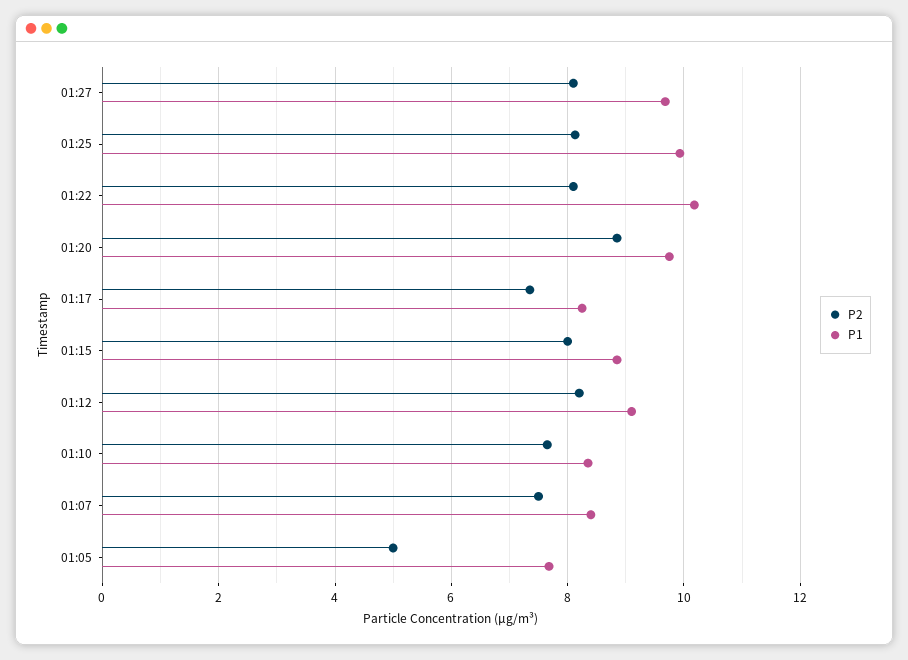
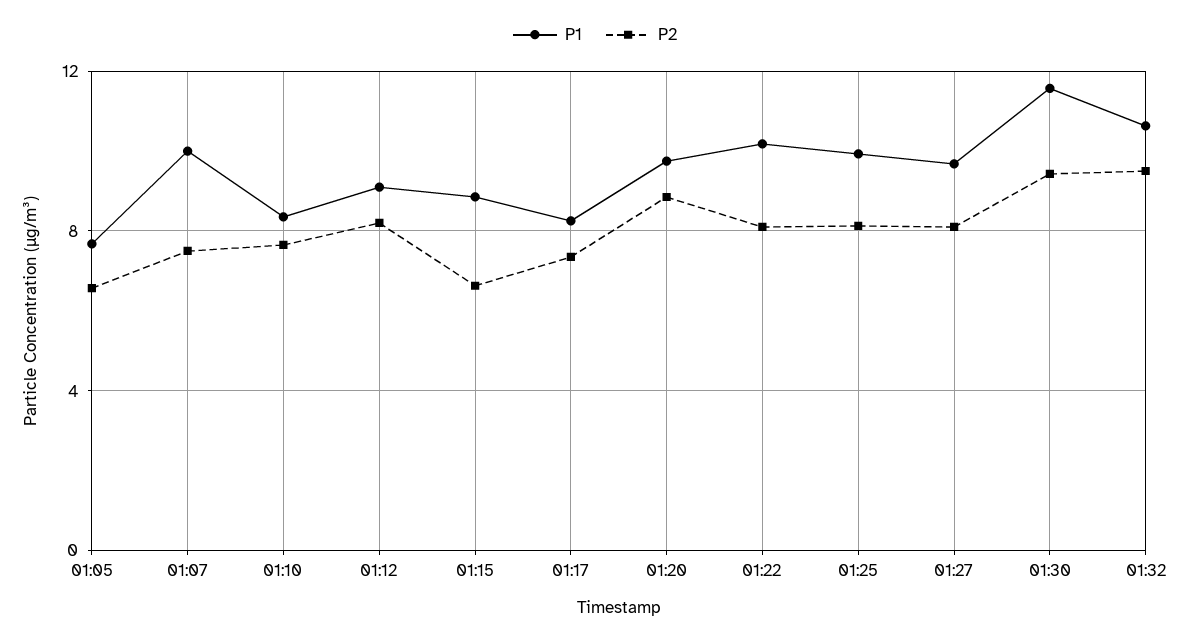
P2, 01:15: 8 -> 6.5
P1, 01:07: 8.4 -> 10
P2, 01:05: 5 -> 6.5
P1, 01:30: none -> 11.5
P2, 01:30: none -> 9.5
P1, 01:32: none -> 10.5
P2, 01:32: none -> 9.5

